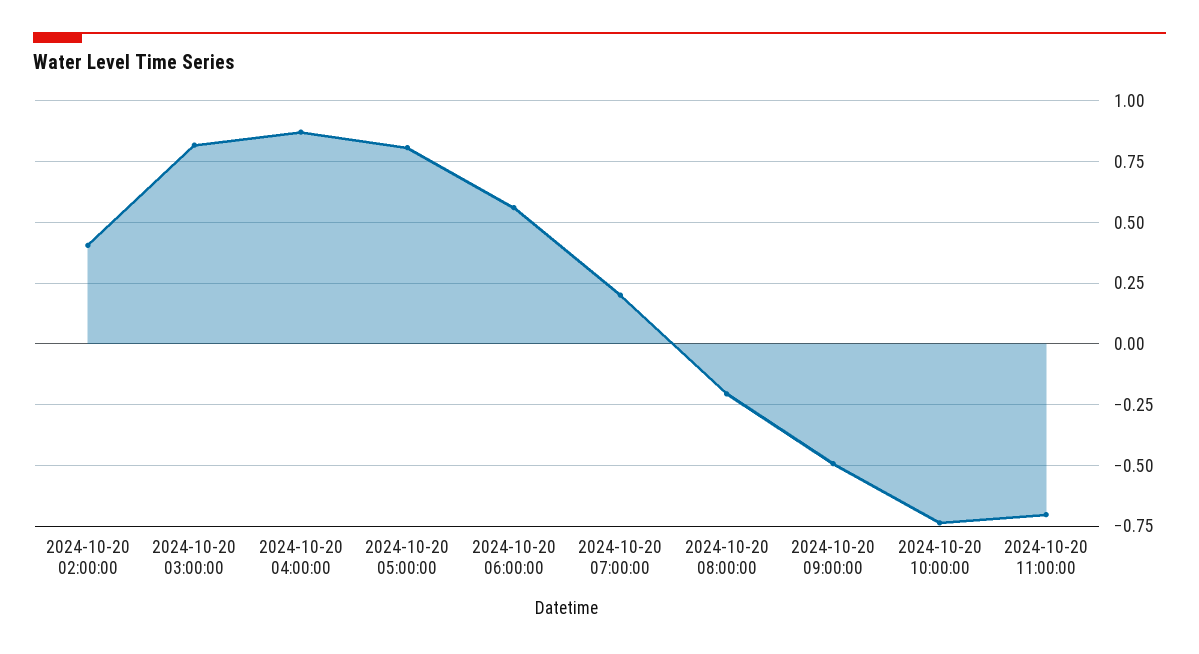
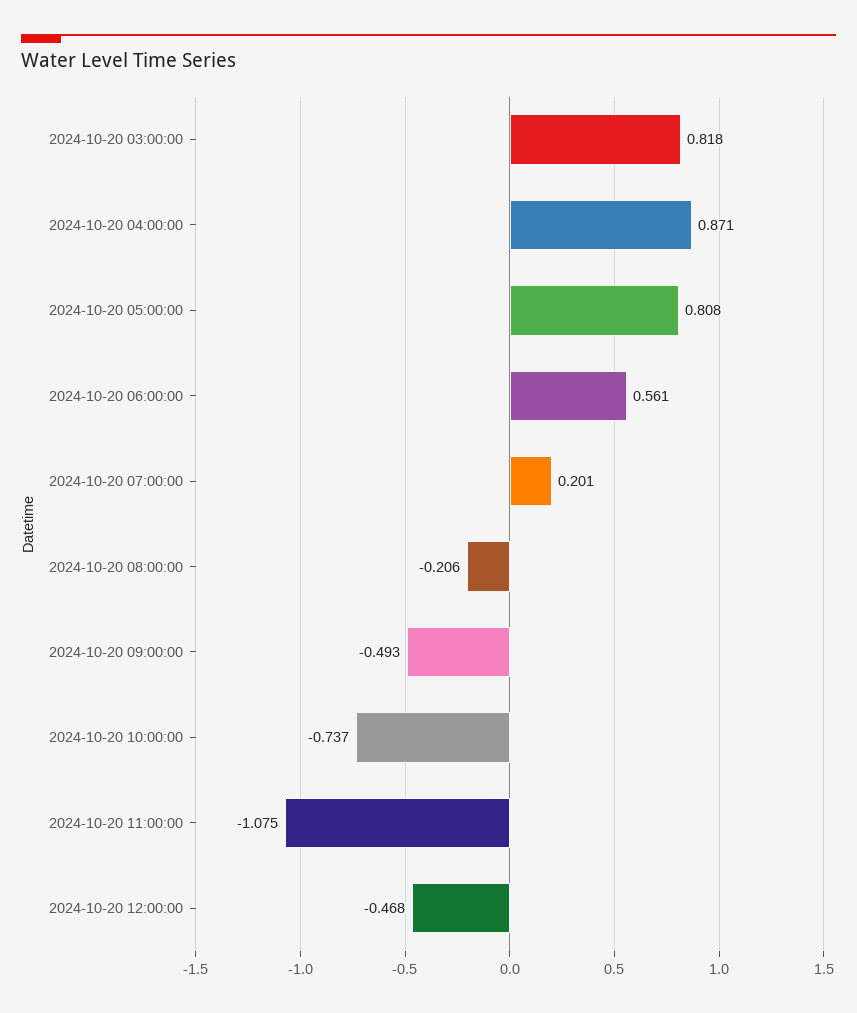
2024-10-20 02:00:00: 0.4 -> none
2024-10-20 11:00:00: -0.7 -> -1.075
2024-10-20 12:00:00: none -> -0.468

